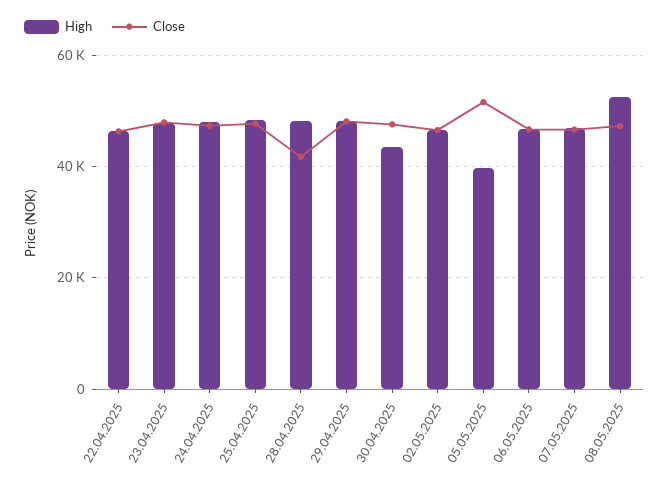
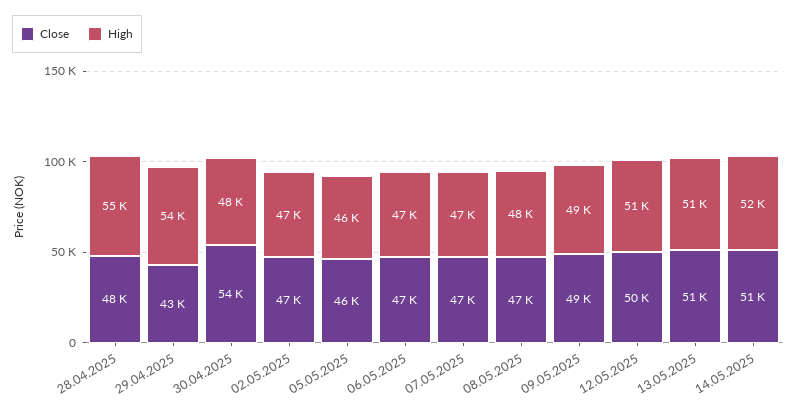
High, 22.04.2025: 46000 -> none
Close, 22.04.2025: 46000 -> none
High, 23.04.2025: 48000 -> none
Close, 23.04.2025: 48000 -> none
High, 24.04.2025: 48000 -> none
Close, 24.04.2025: 48000 -> none
High, 25.04.2025: 48000 -> none
Close, 25.04.2025: 48000 -> none
High, 28.04.2025: 48000 -> 55000
Close, 28.04.2025: 42000 -> 48000
High, 29.04.2025: 48000 -> 54000
Close, 29.04.2025: 48000 -> 43000
High, 30.04.2025: 44000 -> 48000
Close, 30.04.2025: 48000 -> 54000
High, 05.05.2025: 40000 -> 46000
Close, 05.05.2025: 52000 -> 46000
High, 08.05.2025: 52000 -> 48000
Close, 09.05.2025: none -> 49000
High, 09.05.2025: none -> 49000
Close, 12.05.2025: none -> 50000
High, 12.05.2025: none -> 51000
Close, 13.05.2025: none -> 51000
High, 13.05.2025: none -> 51000
Close, 14.05.2025: none -> 51000
High, 14.05.2025: none -> 52000

